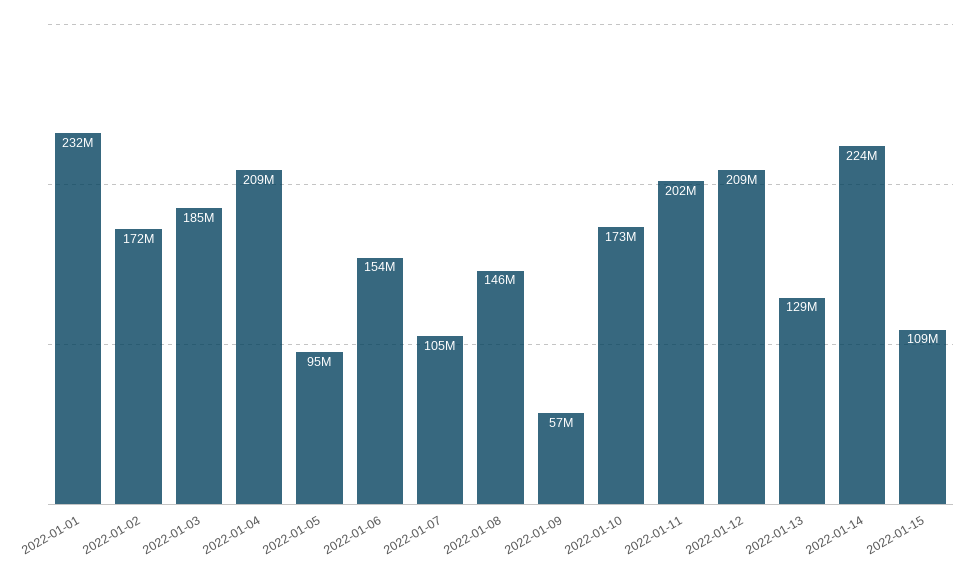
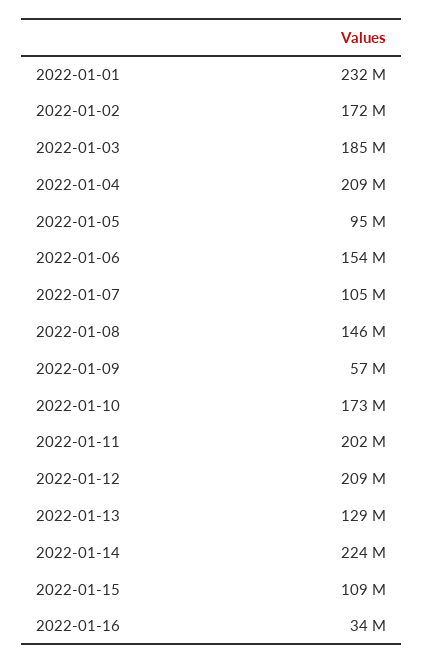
2022-01-16: none -> 34000000

